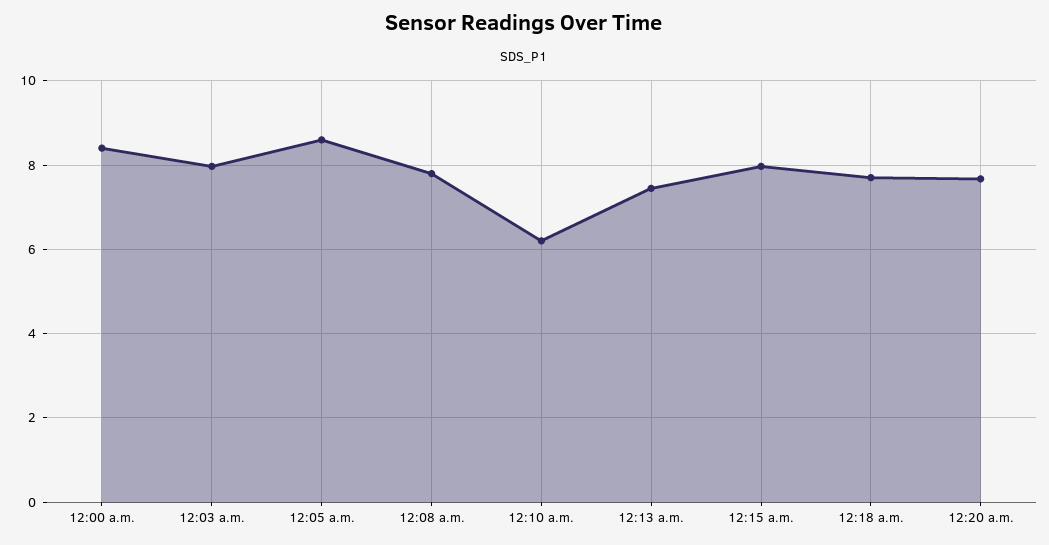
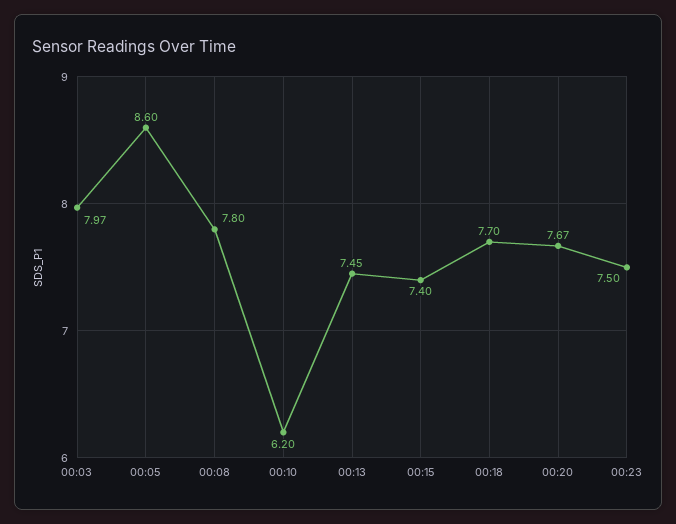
12:00 a.m.: 8.4 -> none
12:15 a.m.: 8 -> 7.4
00:23: none -> 7.5

